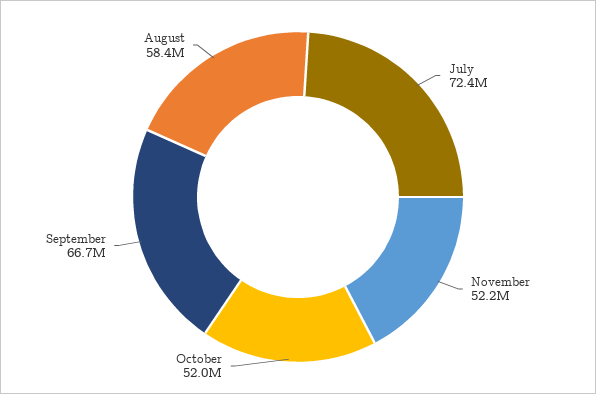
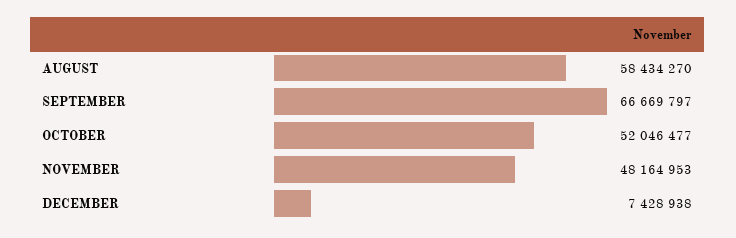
July: 72400000 -> none
November: 52200000 -> 48164953
DECEMBER: none -> 7428938

